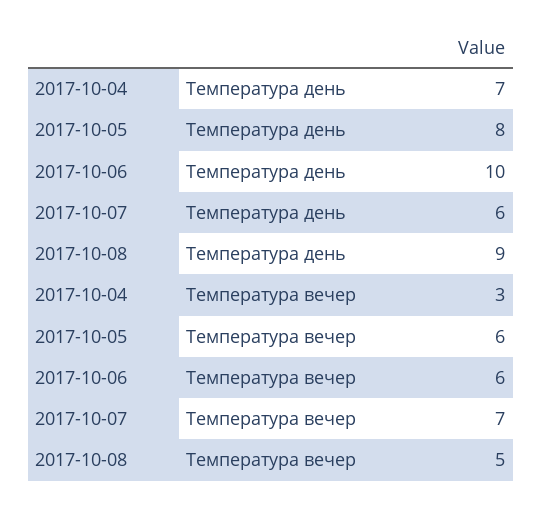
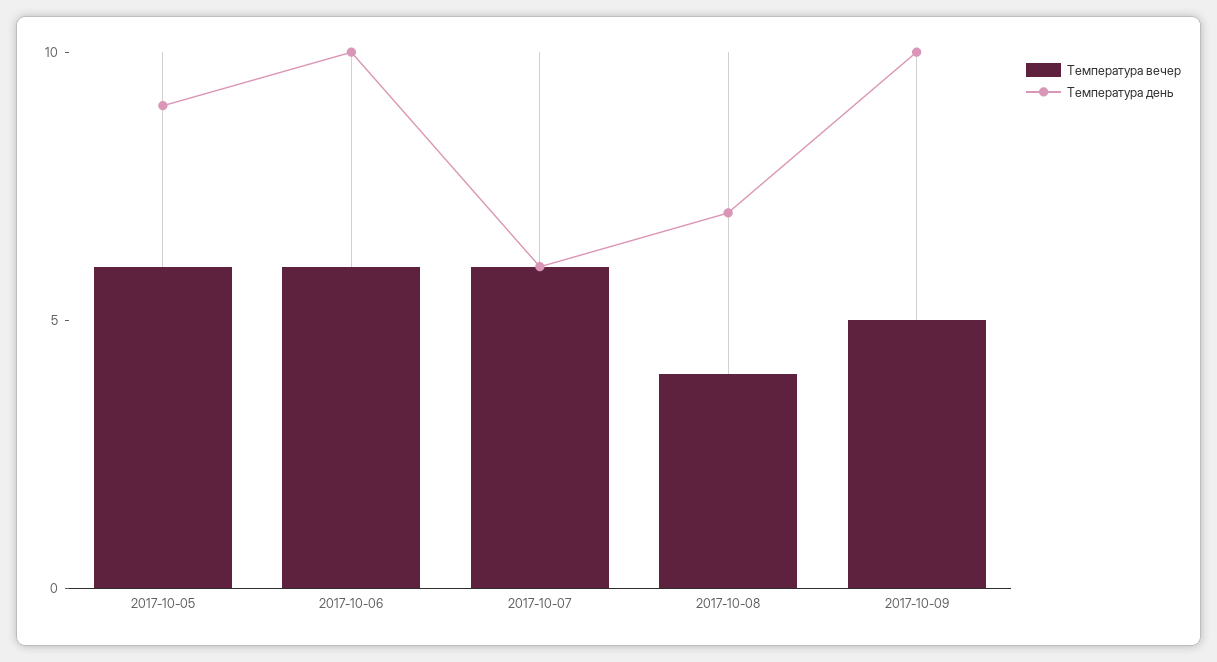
Температура день, 2017-10-04: 7 -> none
Температура день, 2017-10-05: 8 -> 9
Температура день, 2017-10-08: 9 -> 7
Температура вечер, 2017-10-04: 3 -> none
Температура вечер, 2017-10-07: 7 -> 6
Температура вечер, 2017-10-08: 5 -> 4
Температура вечер, 2017-10-09: none -> 5
Температура день, 2017-10-09: none -> 10

